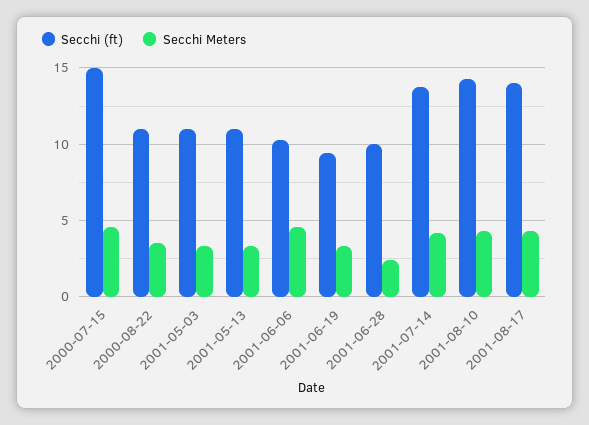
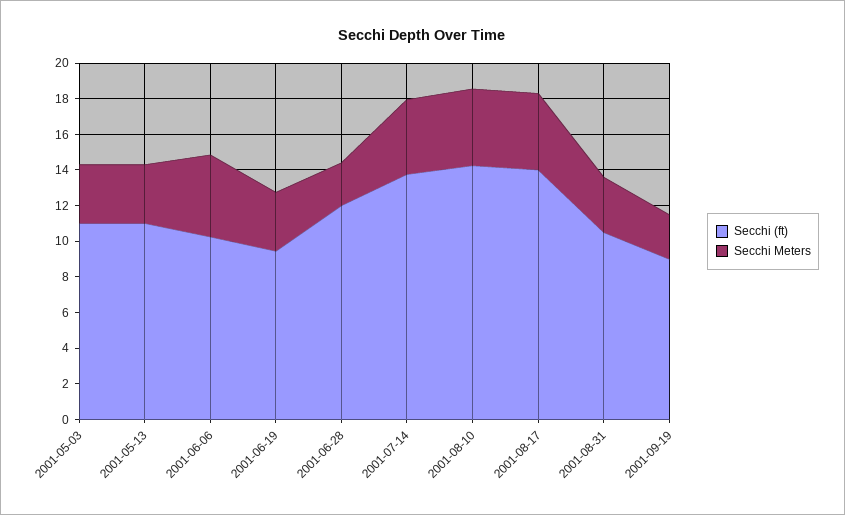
Secchi (ft), 2000-07-15: 15 -> none
Secchi Meters, 2000-07-15: 4.5 -> none
Secchi (ft), 2000-08-22: 11 -> none
Secchi Meters, 2000-08-22: 3.5 -> none
Secchi (ft), 2001-06-28: 10 -> 12
Secchi (ft), 2001-08-31: none -> 10.5
Secchi Meters, 2001-08-31: none -> 3
Secchi (ft), 2001-09-19: none -> 9
Secchi Meters, 2001-09-19: none -> 2.5

